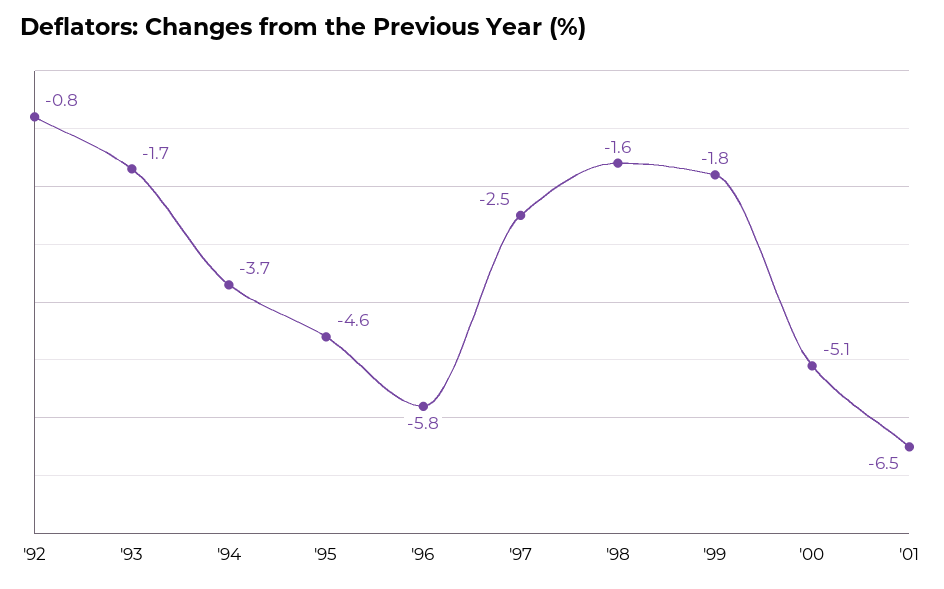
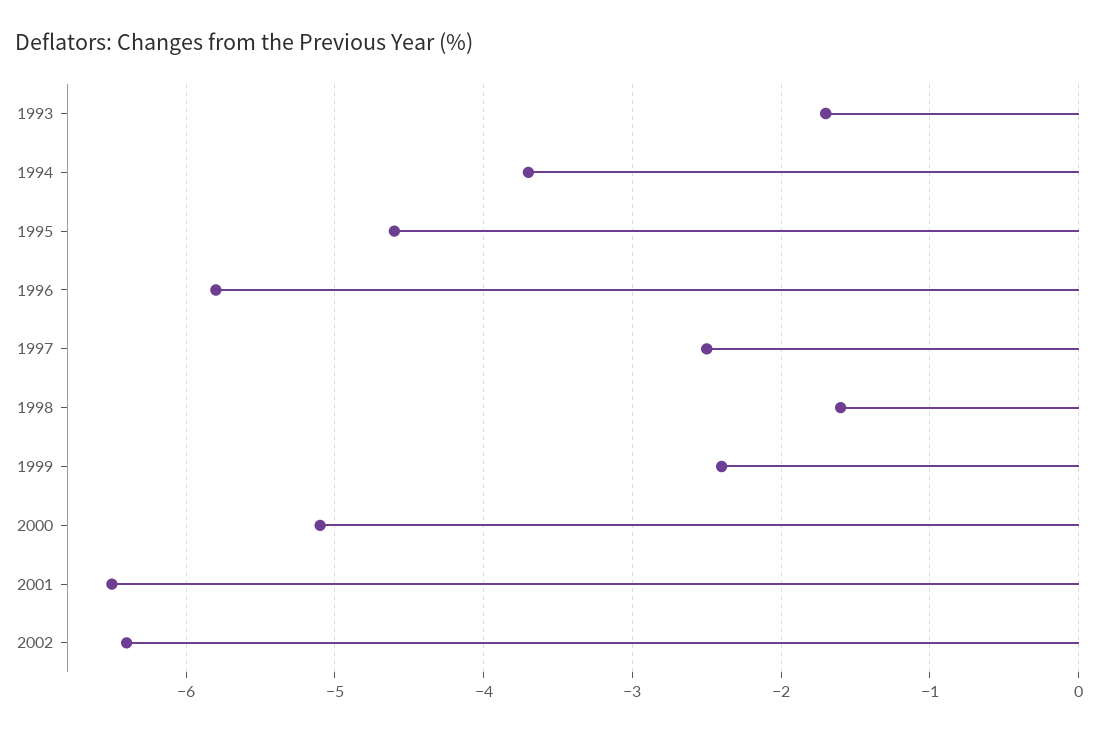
'92: -0.8 -> none
'99: -1.8 -> -2.4
2002: none -> -6.4

